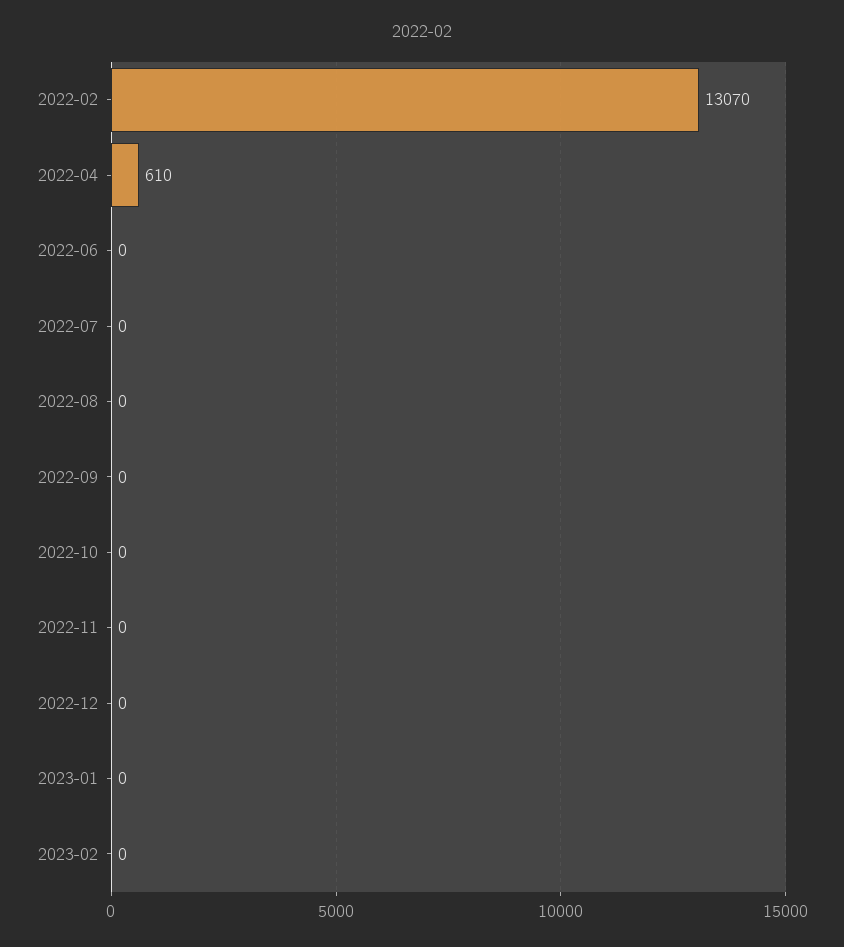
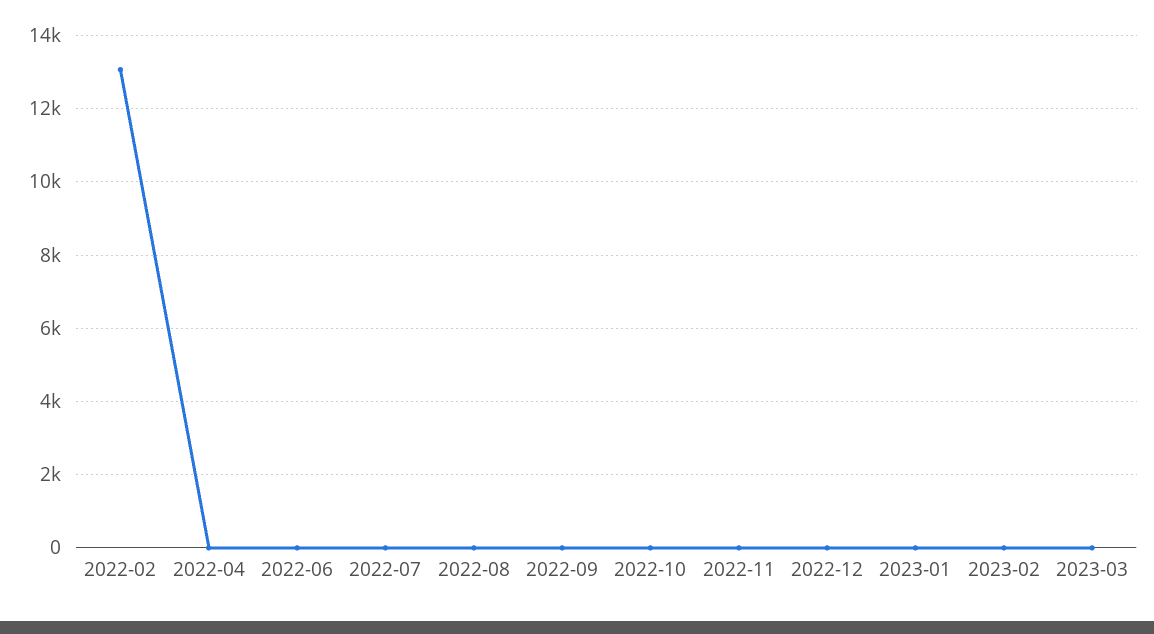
2022-04: 610 -> 0
2023-03: none -> 0

